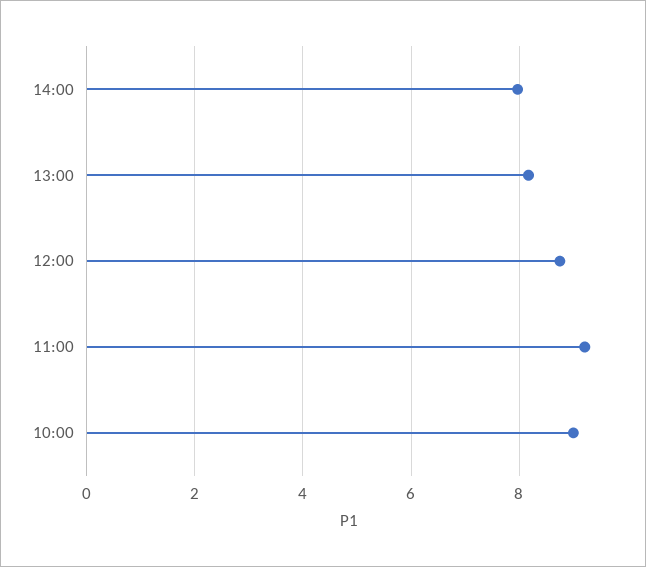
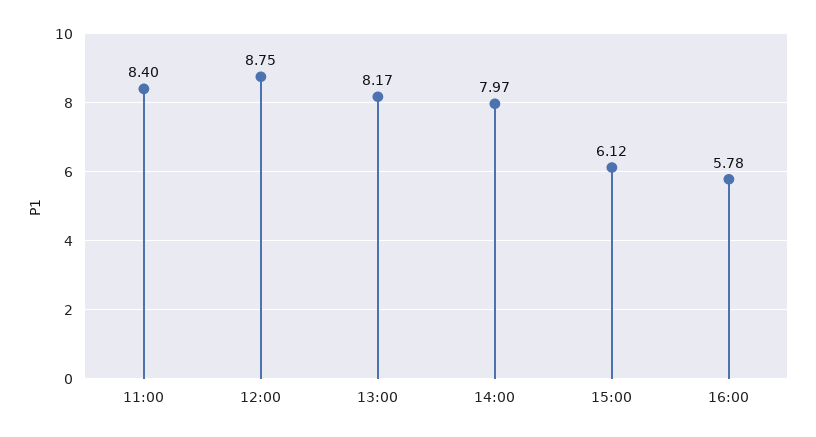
11:00: 9.2 -> 8.4
10:00: 9 -> none
15:00: none -> 6.12
16:00: none -> 5.78

